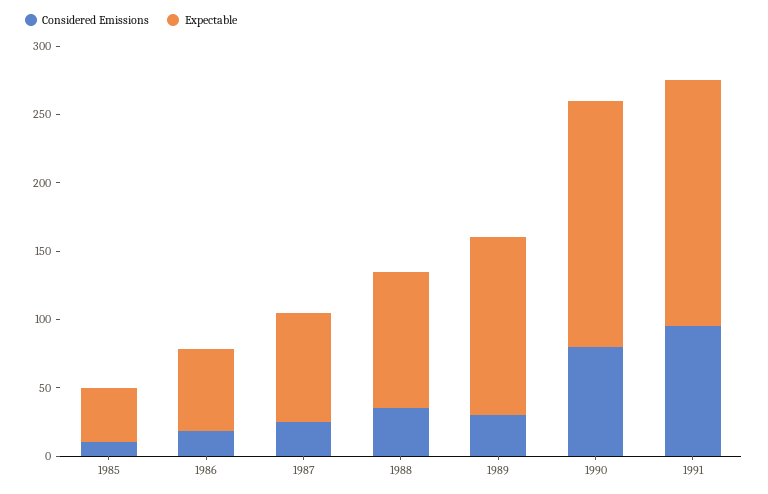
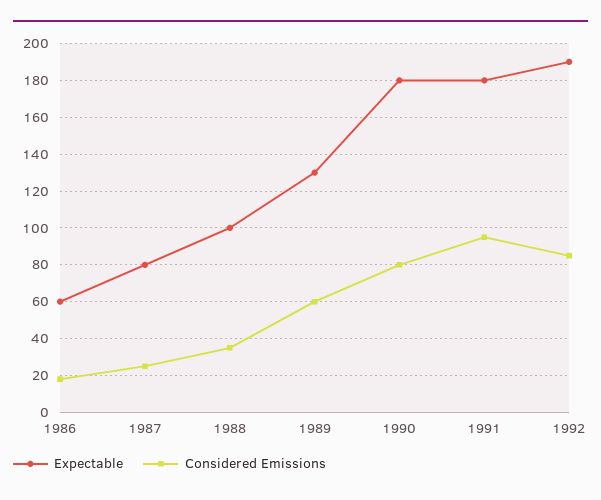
Considered Emissions, 1985: 10 -> none
Expectable, 1985: 40 -> none
Considered Emissions, 1989: 30 -> 60
Expectable, 1992: none -> 190
Considered Emissions, 1992: none -> 85

